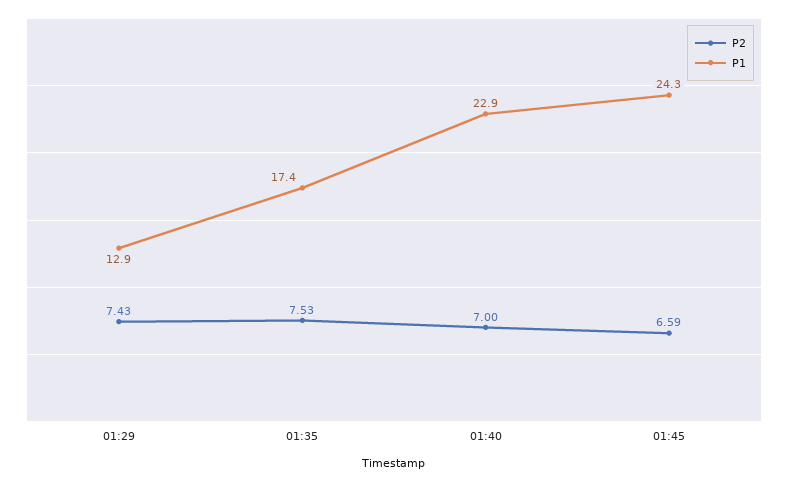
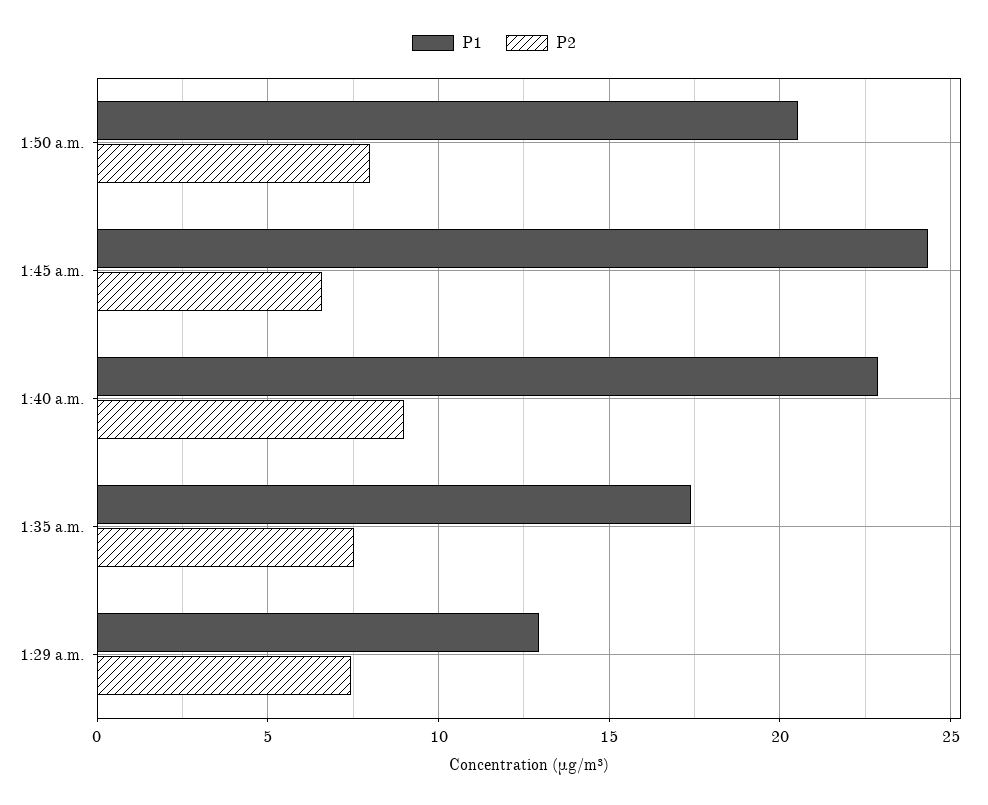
P2, 01:40: 7 -> 9
P1, 1:50 a.m.: none -> 20.5
P2, 1:50 a.m.: none -> 8

